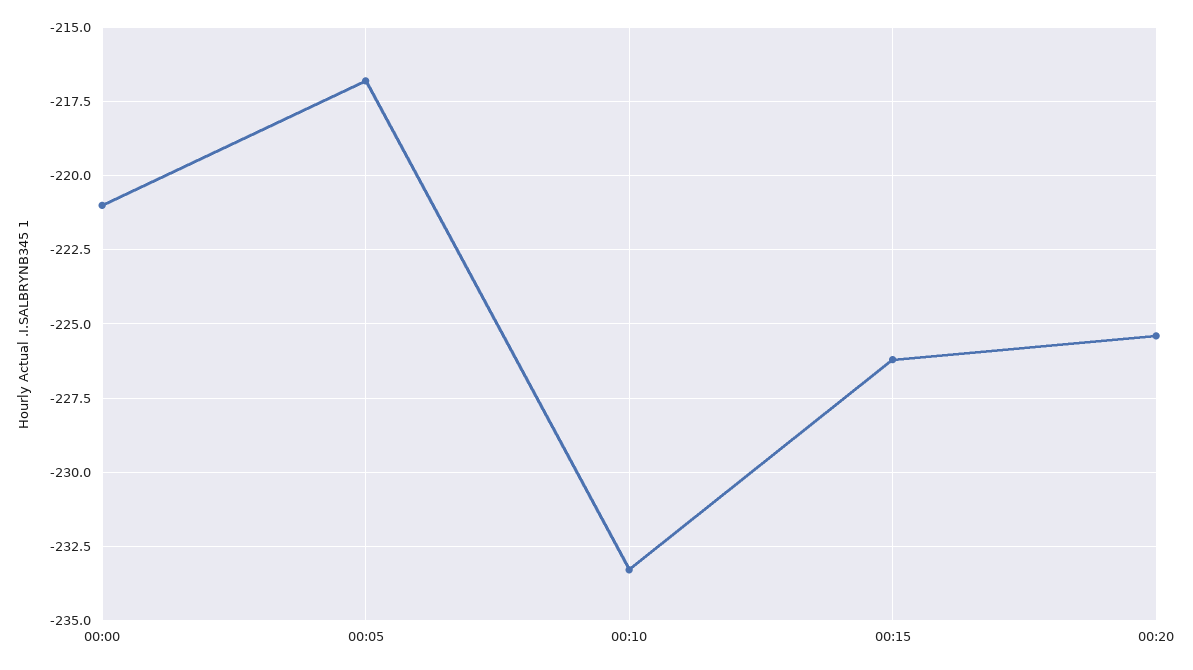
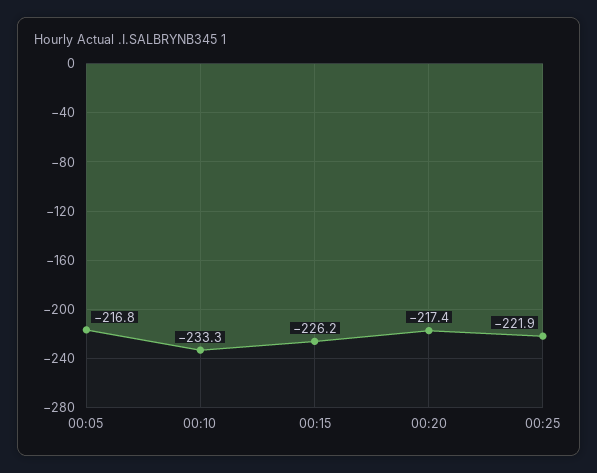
00:00: -221 -> none
00:20: -225.5 -> -217.4
00:25: none -> -221.9

